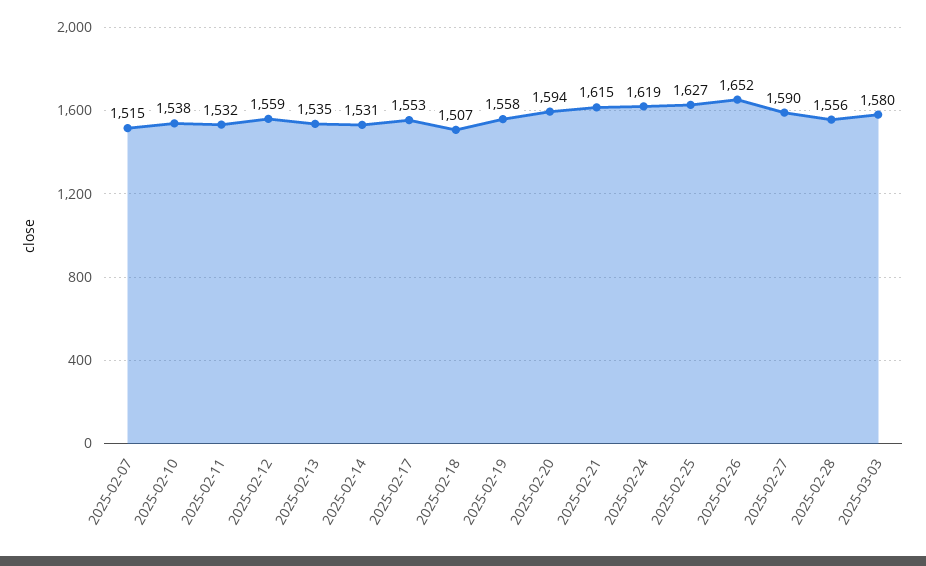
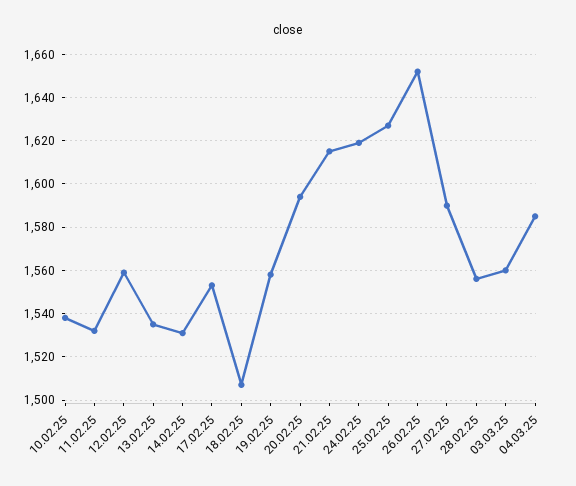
2025-02-07: 1515 -> none
2025-03-03: 1580 -> 1560
04.03.25: none -> 1585

